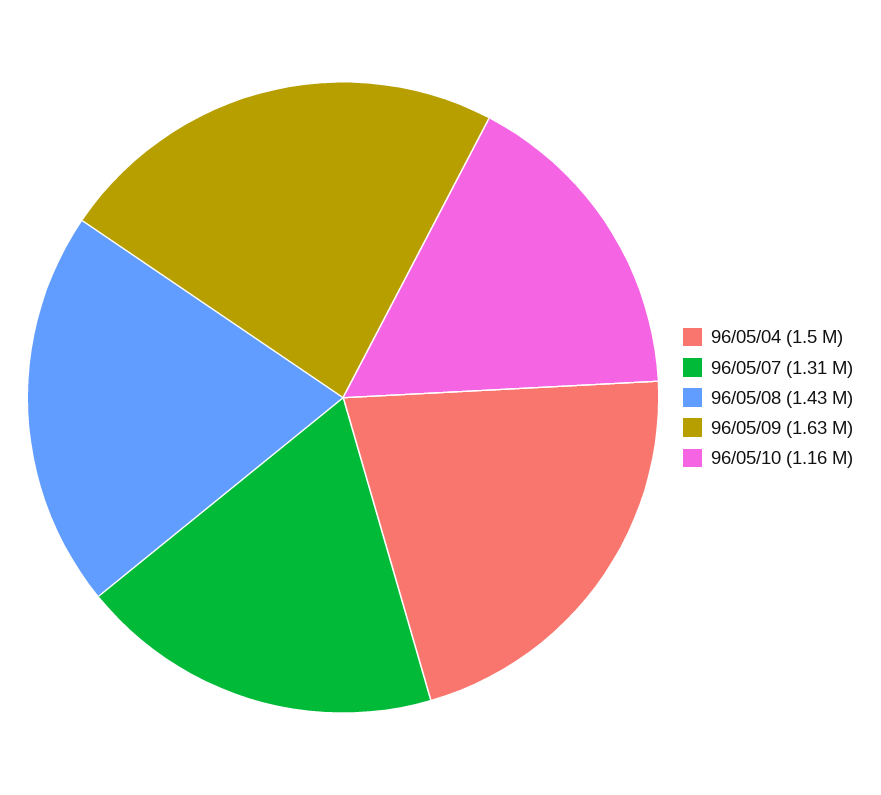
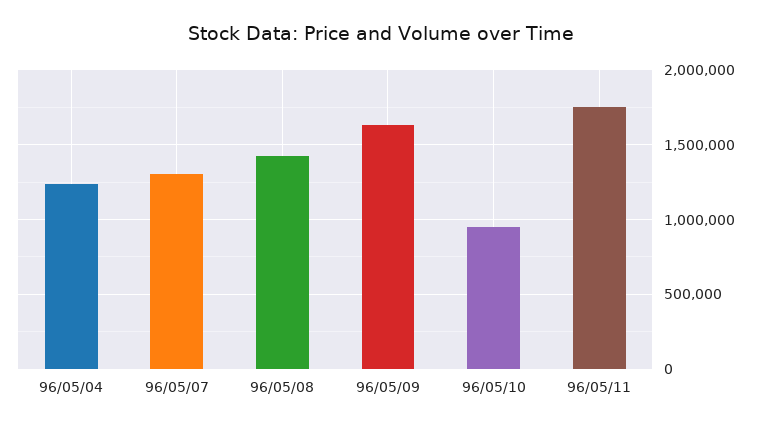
96/05/04: 1500000 -> 1250000
96/05/10: 1160000 -> 950000
96/05/11: none -> 1750000

